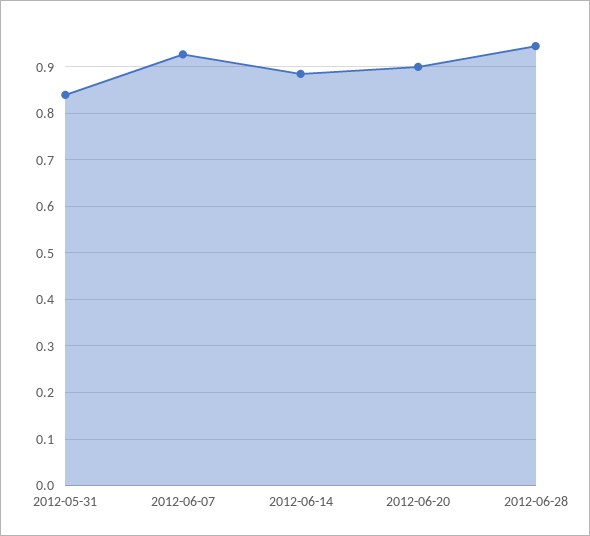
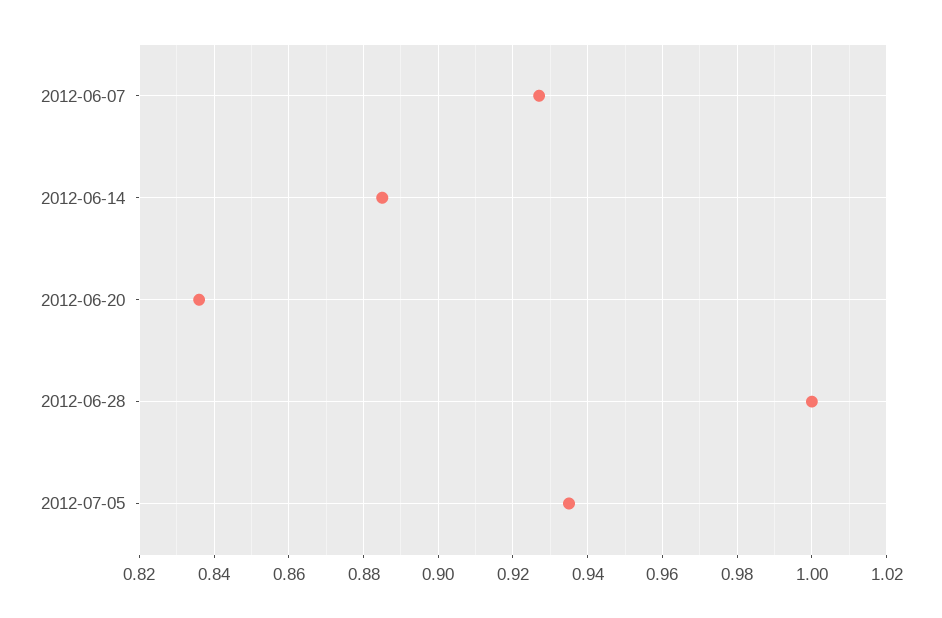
2012-05-31: 0.84 -> none
2012-06-20: 0.9 -> 0.835
2012-06-28: 0.94 -> 1
2012-07-05: none -> 0.935

